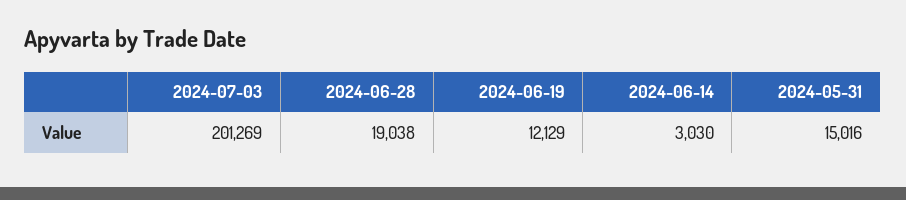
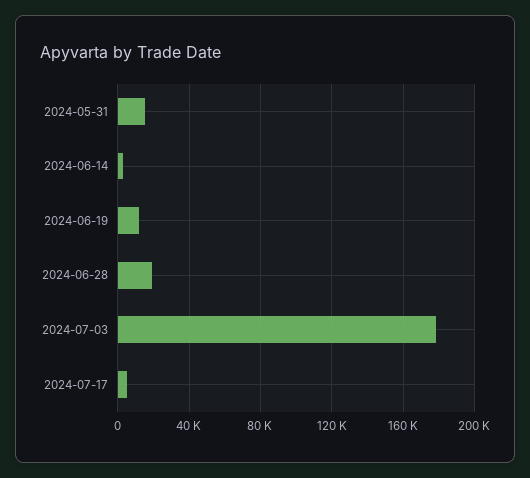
2024-07-03: 201269 -> 180000
2024-07-17: none -> 5000

